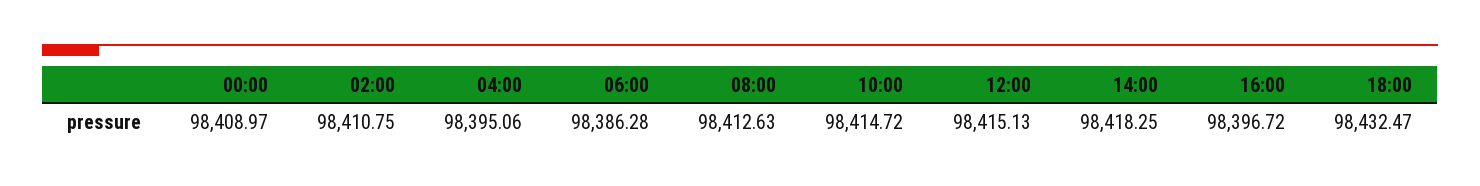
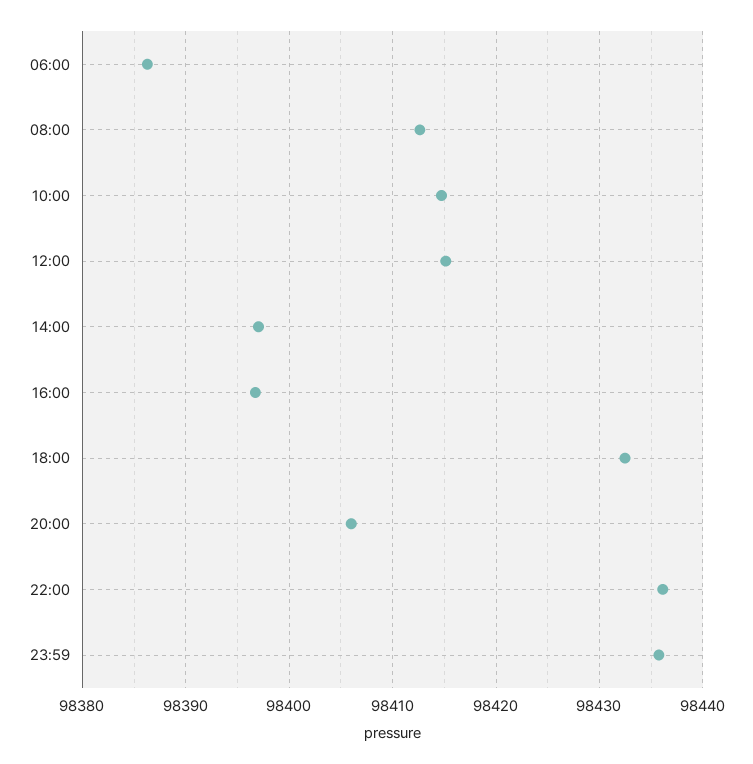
00:00: 98408.97 -> none
02:00: 98410.75 -> none
04:00: 98395.06 -> none
14:00: 98418.25 -> 98397
20:00: none -> 98406
22:00: none -> 98436
23:59: none -> 98436

